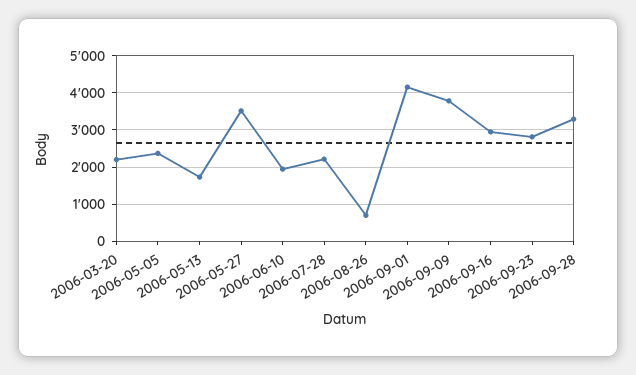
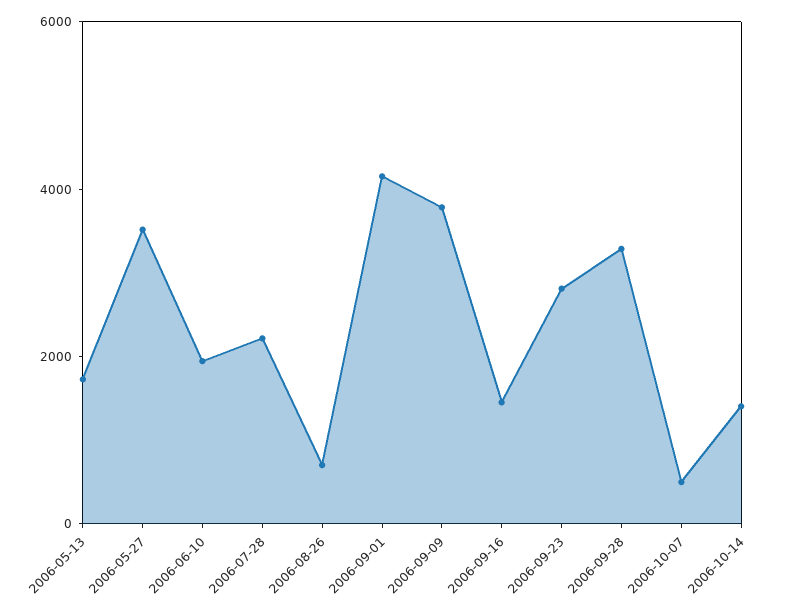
2006-03-20: 2200 -> none
2006-05-05: 2400 -> none
2006-09-16: 3000 -> 1500
2006-10-07: none -> 500
2006-10-14: none -> 1500

